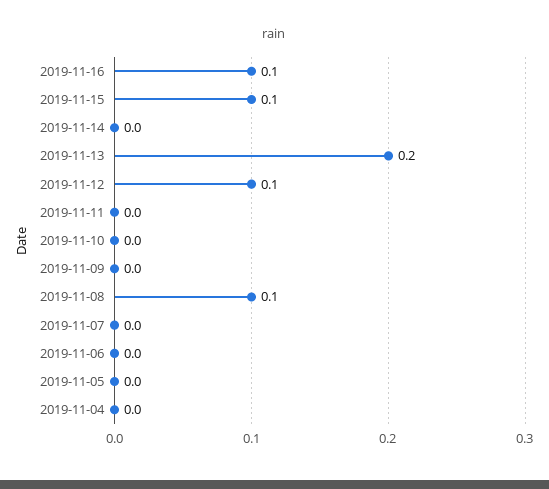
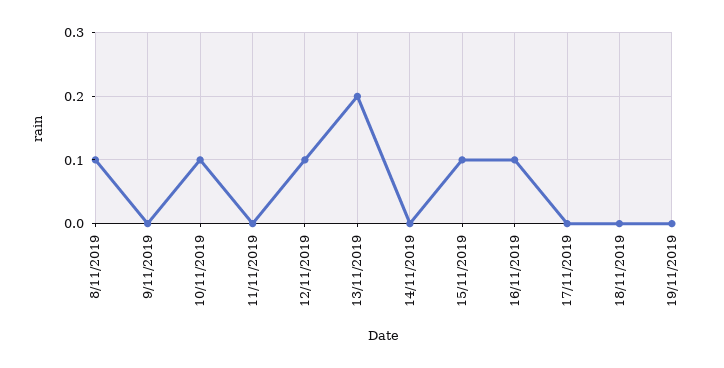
2019-11-10: 0 -> 0.1
2019-11-07: 0 -> none
2019-11-06: 0 -> none
2019-11-05: 0 -> none
2019-11-04: 0 -> none
17/11/2019: none -> 0
18/11/2019: none -> 0
19/11/2019: none -> 0

